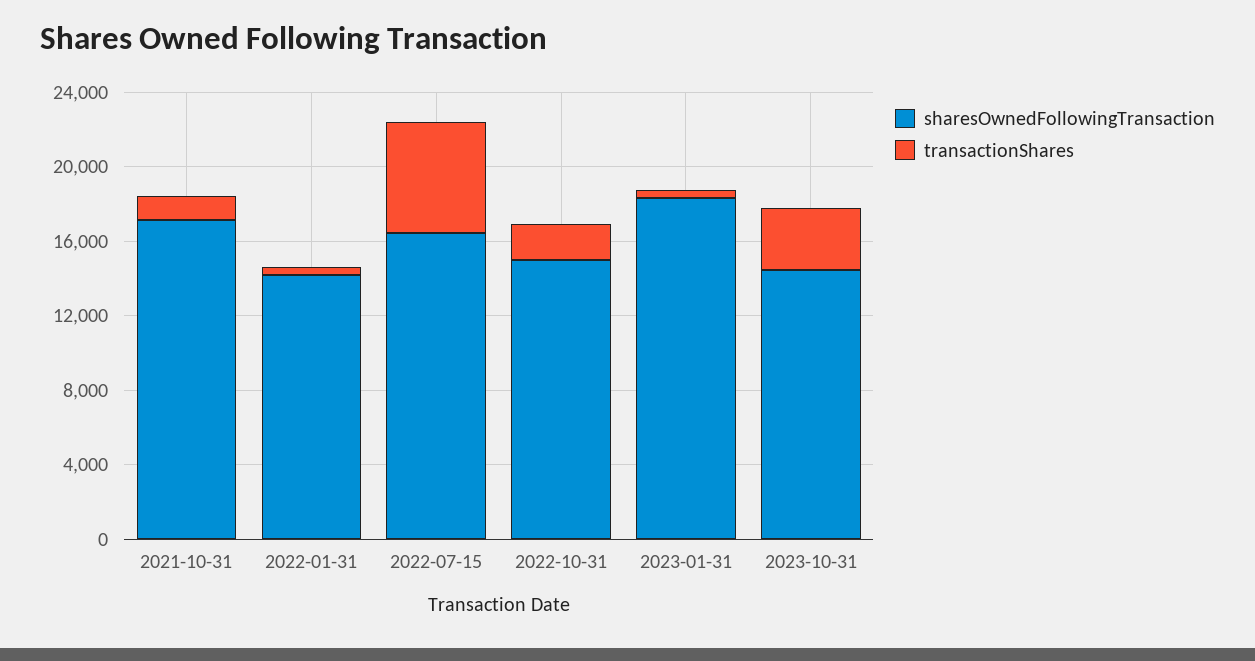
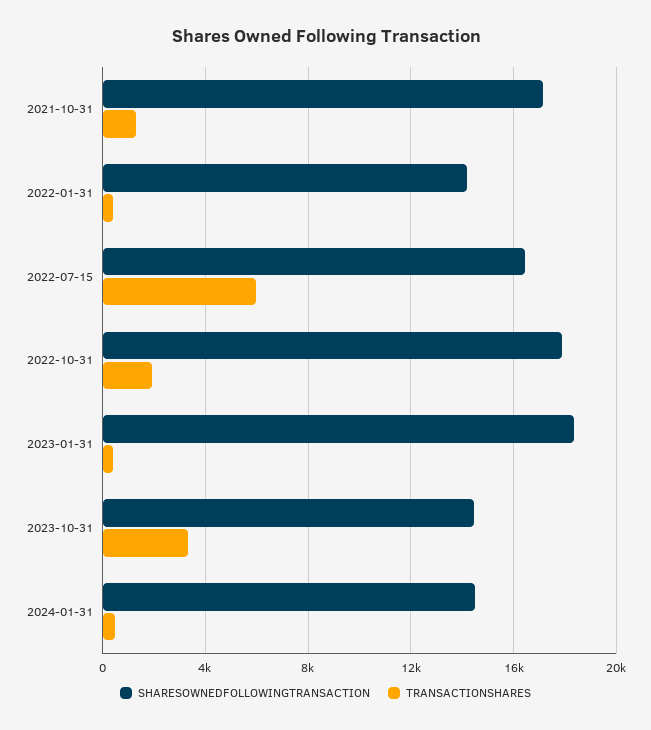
sharesOwnedFollowingTransaction, 2022-10-31: 15000 -> 18000
sharesOwnedFollowingTransaction, 2024-01-31: none -> 14500
transactionShares, 2024-01-31: none -> 500

